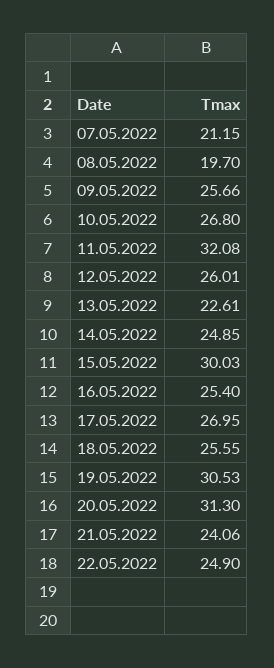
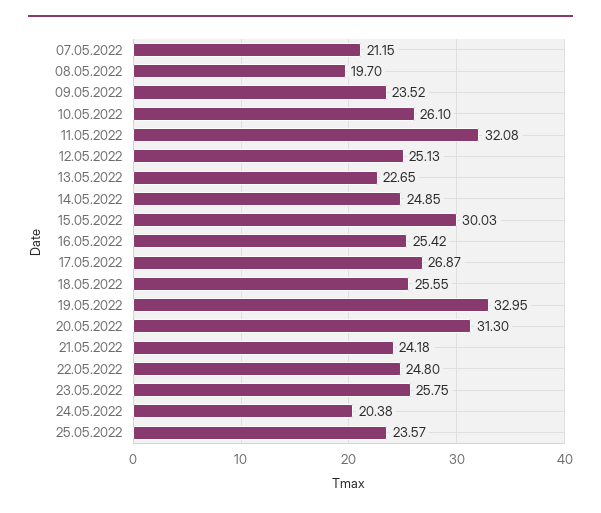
09.05.2022: 25.66 -> 23.52
10.05.2022: 26.8 -> 26.1
12.05.2022: 26.01 -> 25.13
13.05.2022: 22.61 -> 22.65
16.05.2022: 25.4 -> 25.42
17.05.2022: 26.95 -> 26.87
19.05.2022: 30.53 -> 32.95
21.05.2022: 24.06 -> 24.18
22.05.2022: 24.9 -> 24.8
23.05.2022: none -> 25.75
24.05.2022: none -> 20.38
25.05.2022: none -> 23.57

